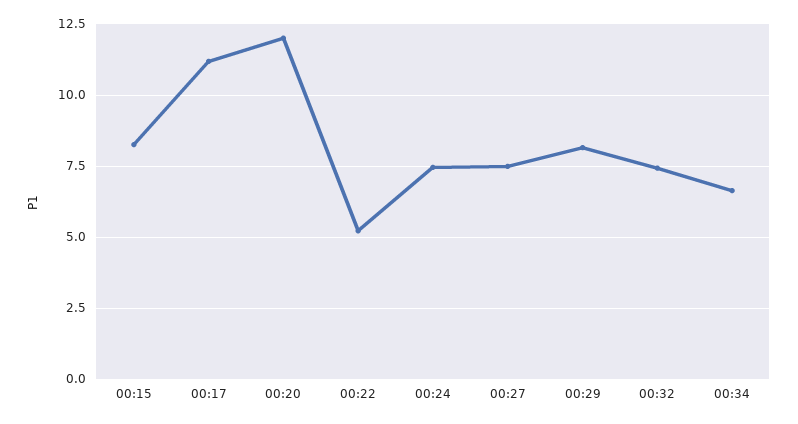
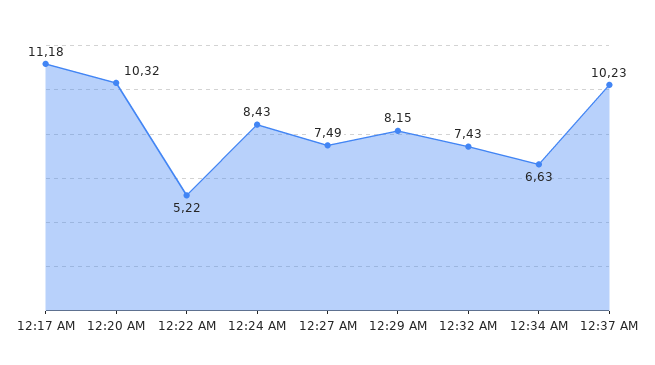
00:15: 8.25 -> none
00:20: 12 -> 10.32
00:24: 7.5 -> 8.43
12:37 AM: none -> 10.23

